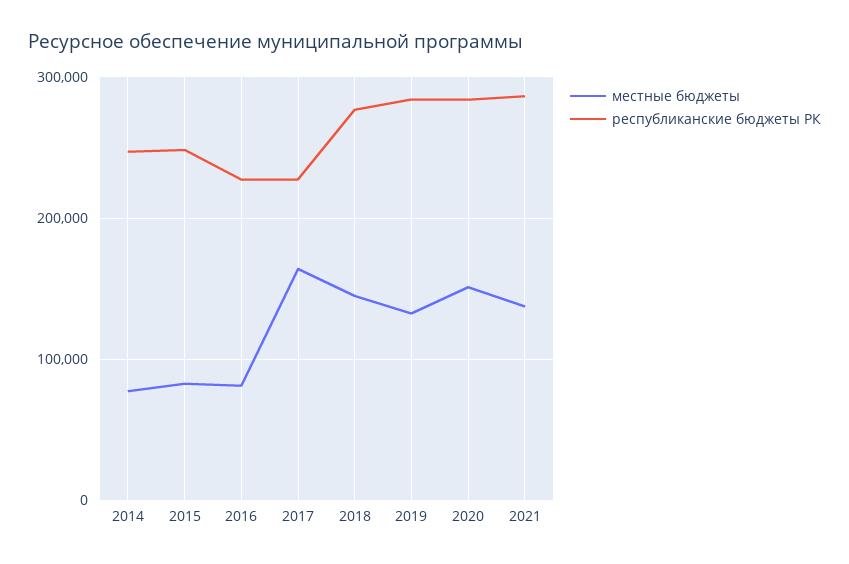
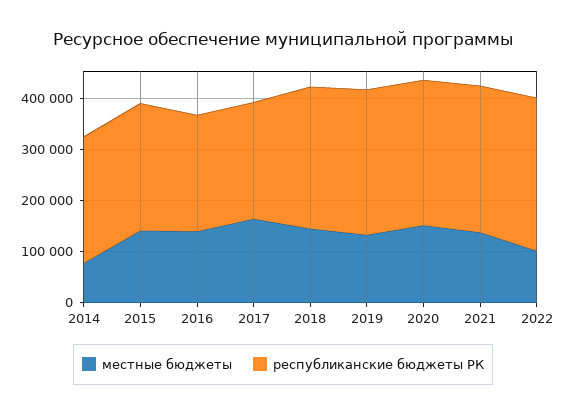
местные бюджеты, 2015: 80000 -> 140000
местные бюджеты, 2016: 80000 -> 140000
местные бюджеты, 2022: none -> 100000
республиканские бюджеты РК, 2022: none -> 300000

